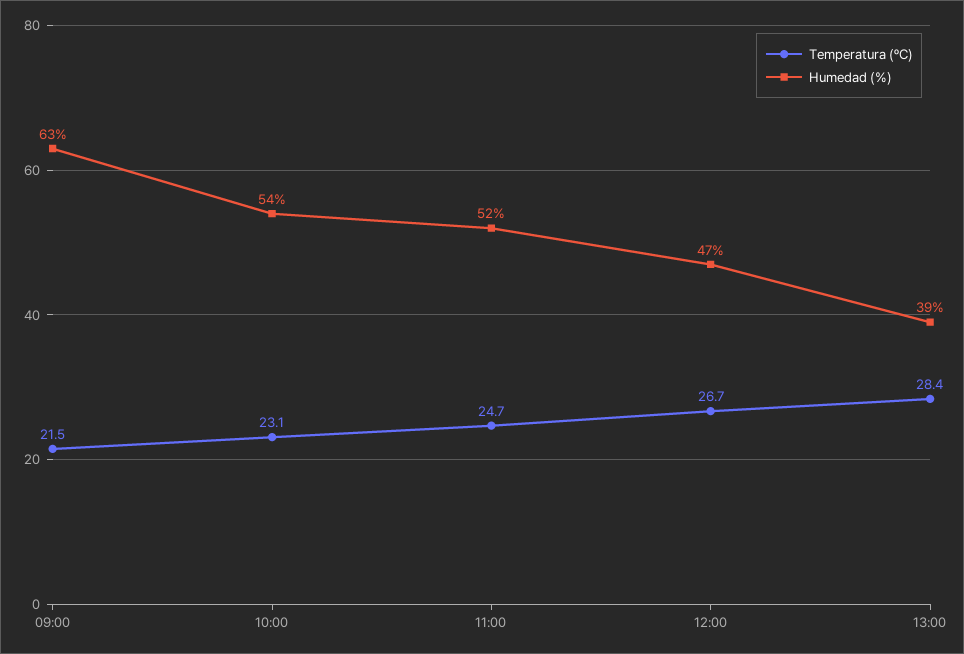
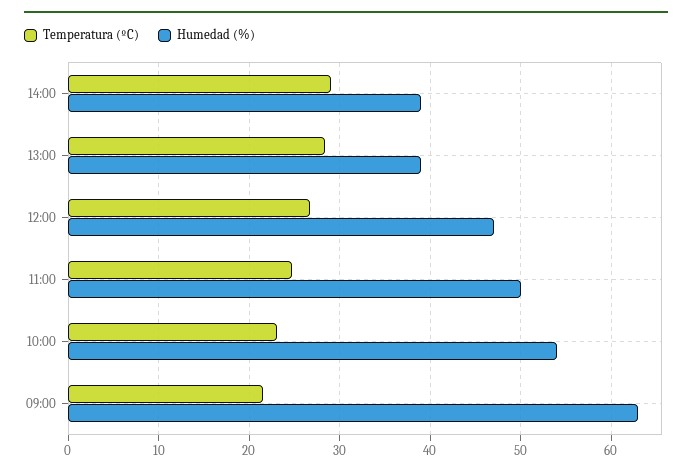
Humedad (%), 11:00: 52 -> 50
Temperatura (ºC), 14:00: none -> 29
Humedad (%), 14:00: none -> 39

